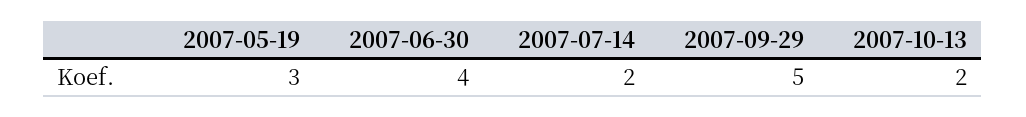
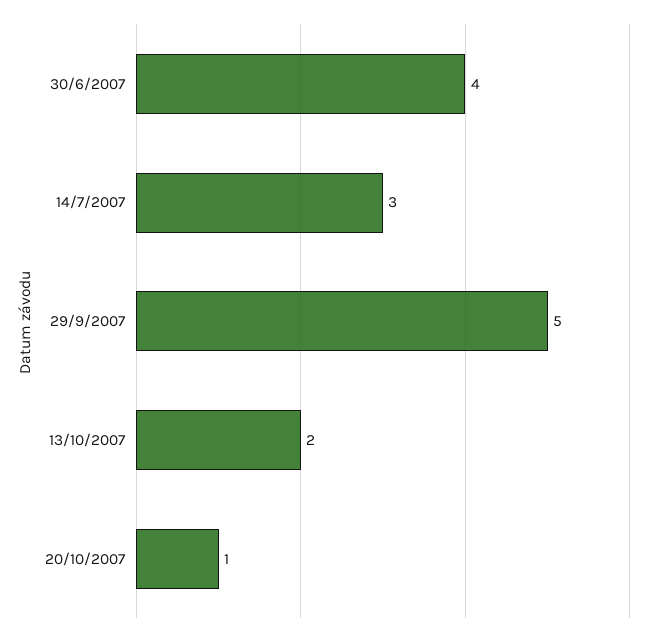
2007-05-19: 3 -> none
2007-07-14: 2 -> 3
20/10/2007: none -> 1

